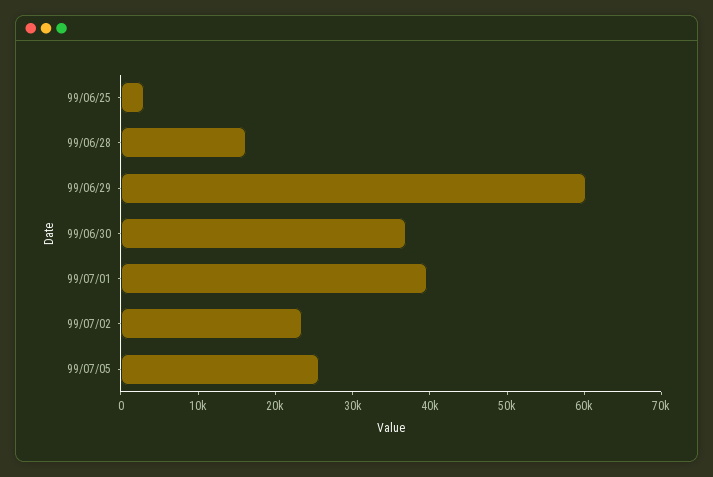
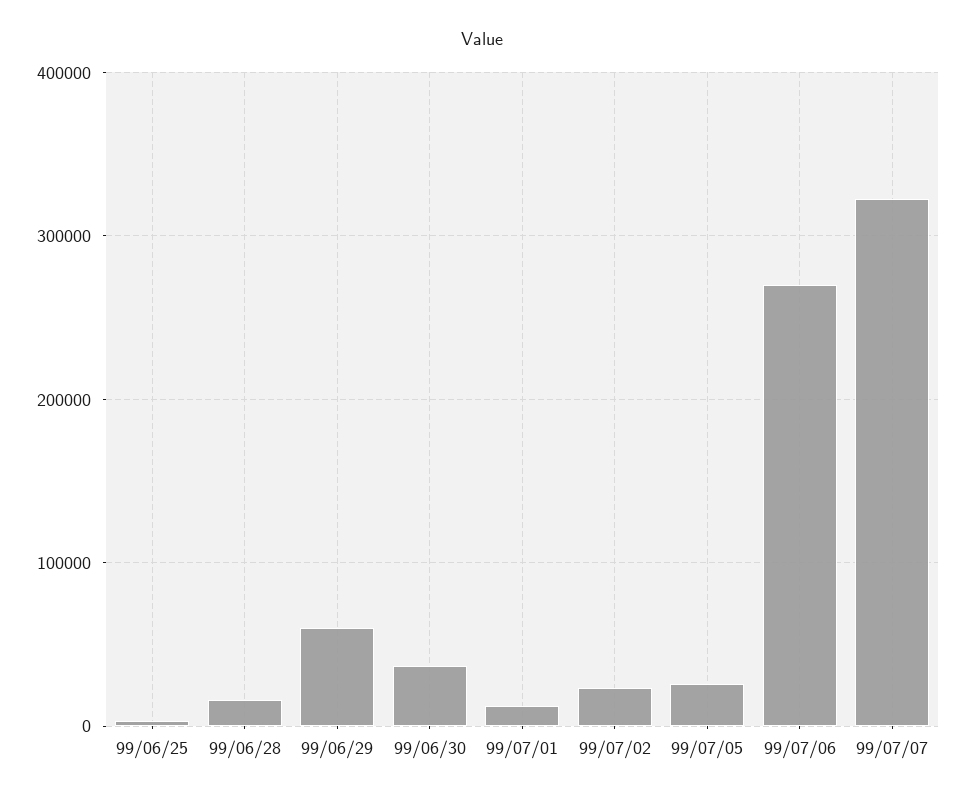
99/07/01: 40000 -> 10000
99/07/06: none -> 270000
99/07/07: none -> 320000

